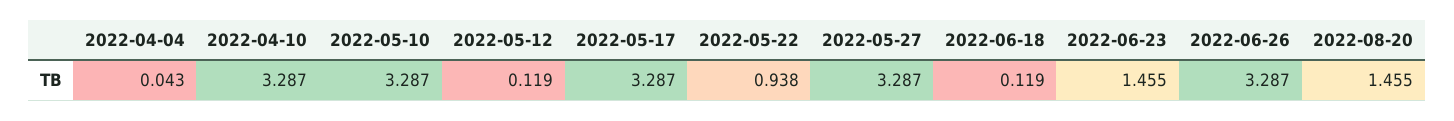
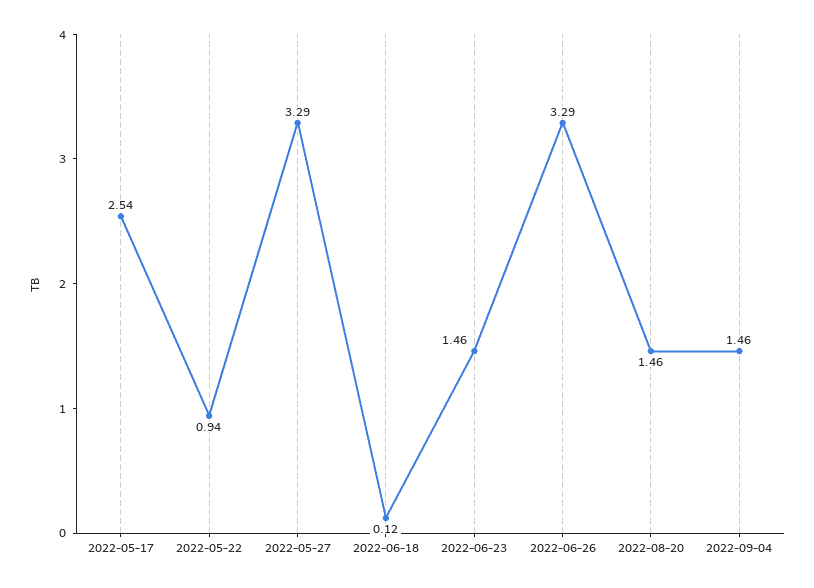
2022-04-04: 0.043 -> none
2022-04-10: 3.287 -> none
2022-05-10: 3.287 -> none
2022-05-12: 0.119 -> none
2022-05-17: 3.287 -> 2.54
2022-09-04: none -> 1.46

